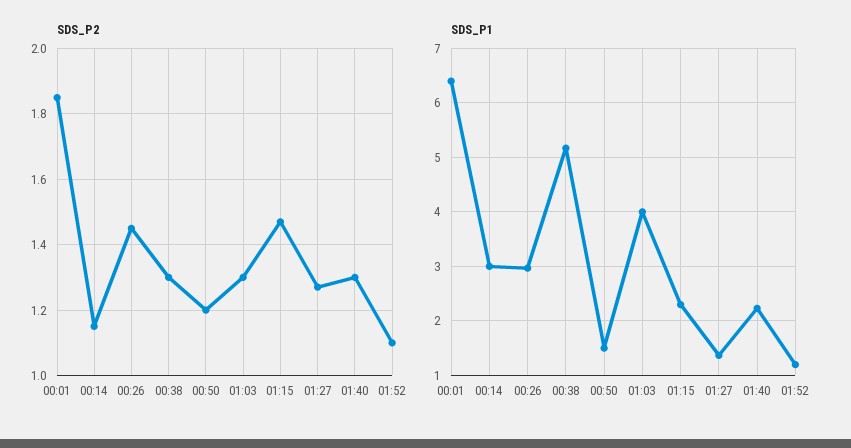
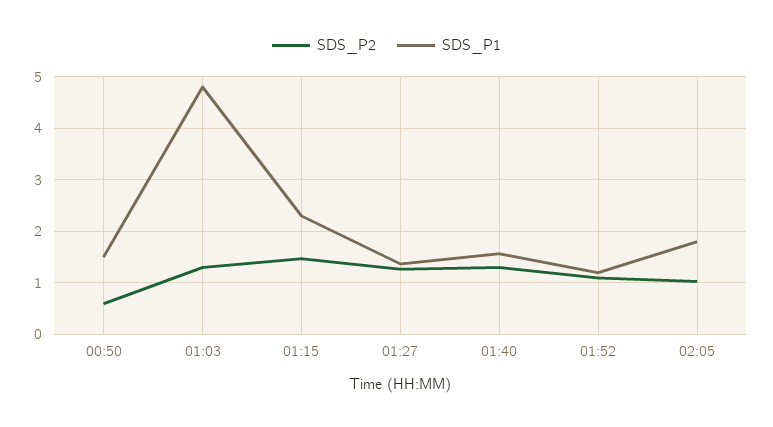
SDS_P2, 00:01: 1.85 -> none
SDS_P2, 00:14: 1.15 -> none
SDS_P2, 00:26: 1.45 -> none
SDS_P2, 00:38: 1.3 -> none
SDS_P2, 00:50: 1.2 -> 0.6
SDS_P1, 00:01: 6.4 -> none
SDS_P1, 00:14: 3 -> none
SDS_P1, 00:26: 3 -> none
SDS_P1, 00:38: 5.2 -> none
SDS_P1, 01:03: 4 -> 4.8
SDS_P1, 01:40: 2.2 -> 1.6
SDS_P2, 02:05: none -> 1
SDS_P1, 02:05: none -> 1.8

